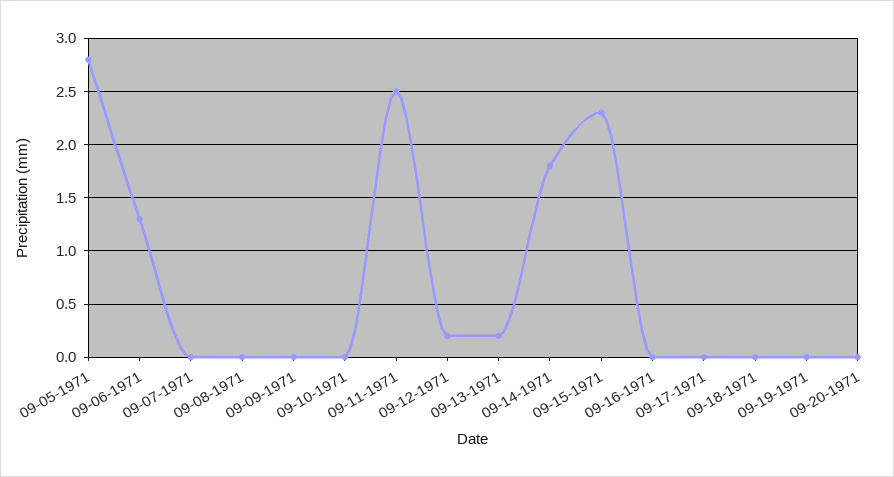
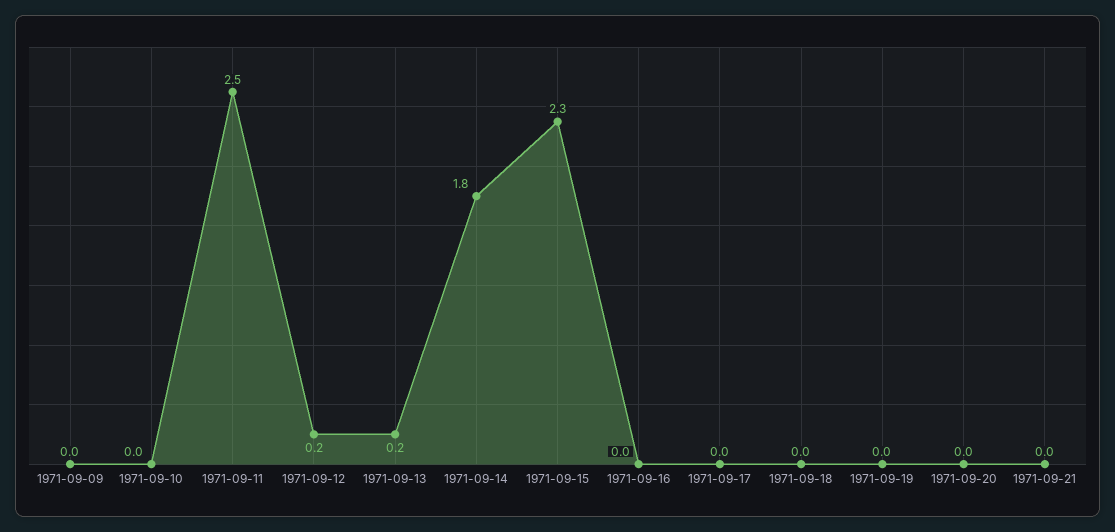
09-05-1971: 2.8 -> none
09-06-1971: 1.3 -> none
09-07-1971: 0 -> none
09-08-1971: 0 -> none
1971-09-21: none -> 0

